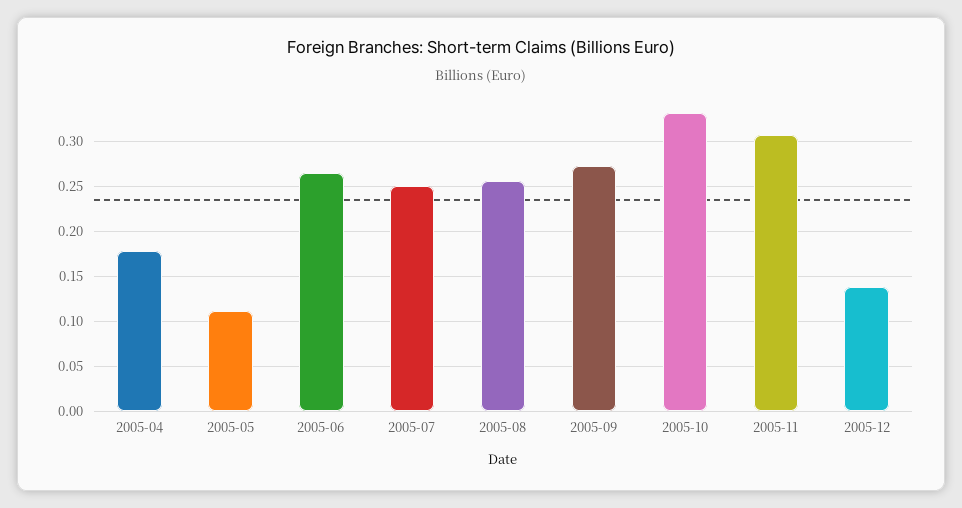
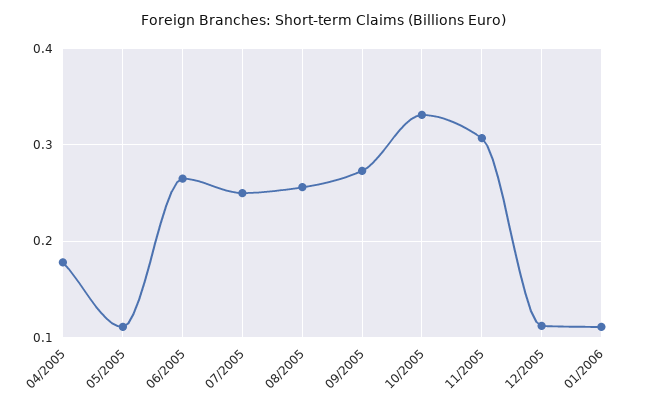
2005-12: 0.14 -> 0.11
01/2006: none -> 0.11

